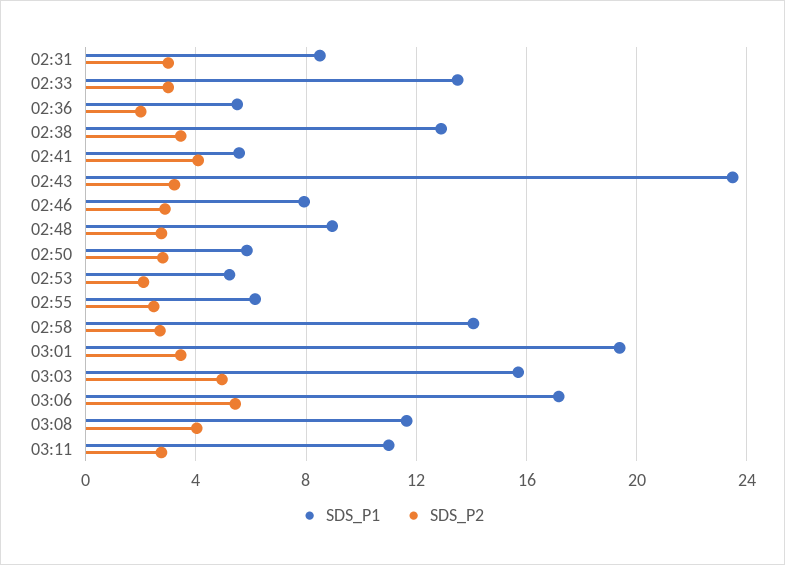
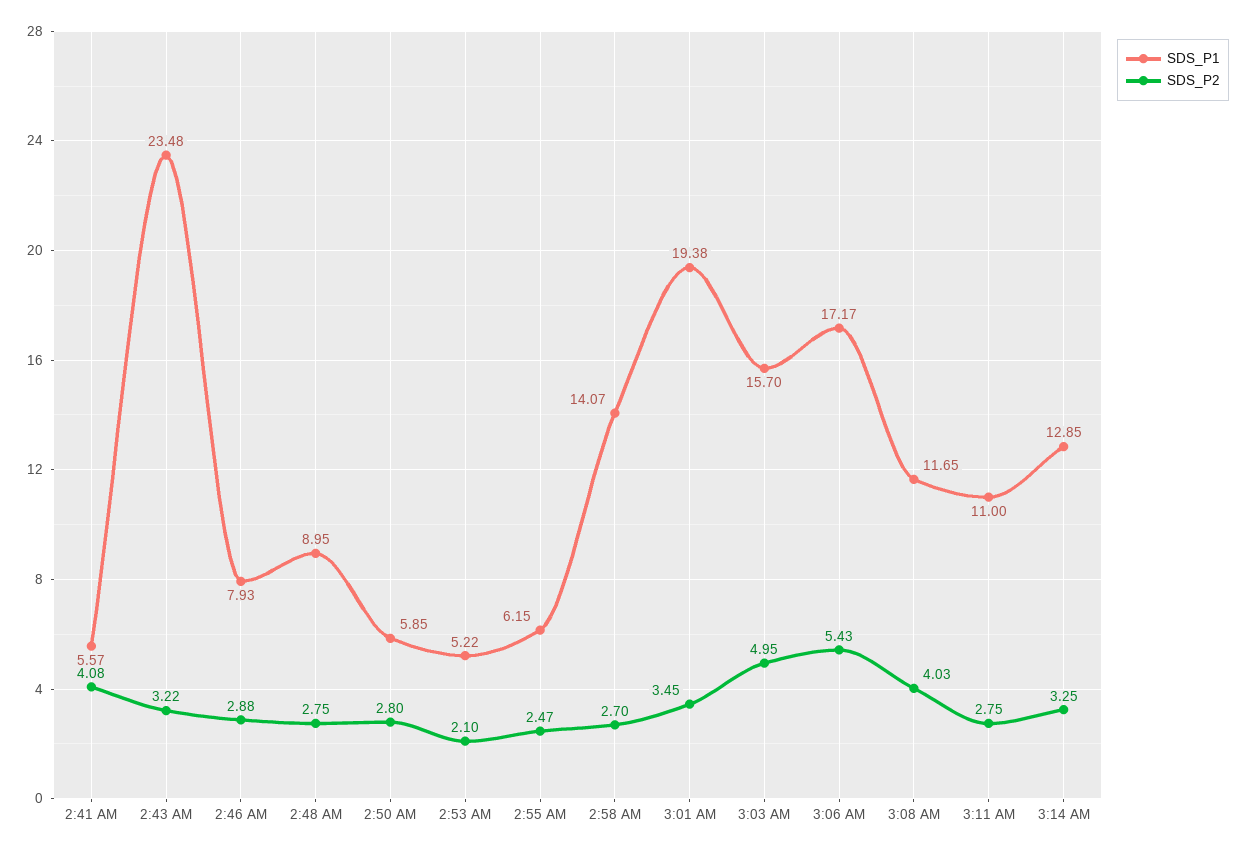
SDS_P1, 02:31: 8.5 -> none
SDS_P2, 02:31: 3 -> none
SDS_P1, 02:33: 13.5 -> none
SDS_P2, 02:33: 3 -> none
SDS_P1, 02:36: 5.5 -> none
SDS_P2, 02:36: 2 -> none
SDS_P1, 02:38: 13 -> none
SDS_P2, 02:38: 3.5 -> none
SDS_P1, 3:14 AM: none -> 12.85
SDS_P2, 3:14 AM: none -> 3.25

